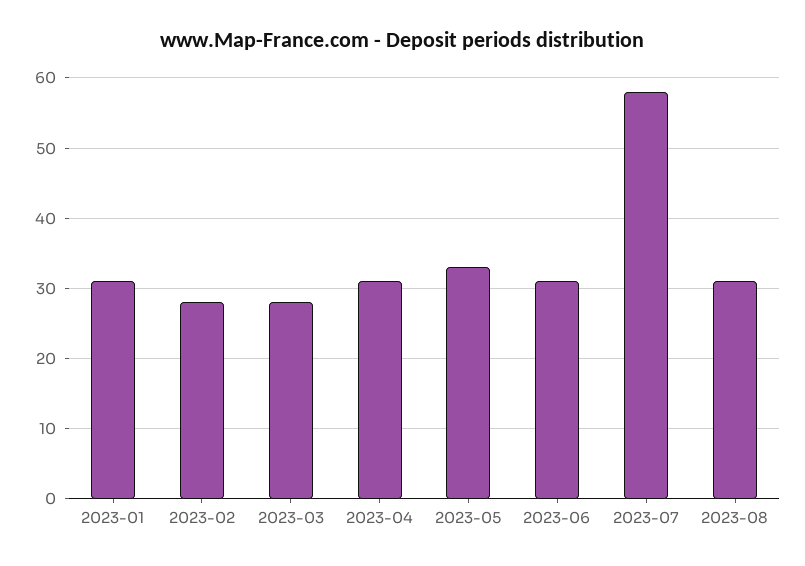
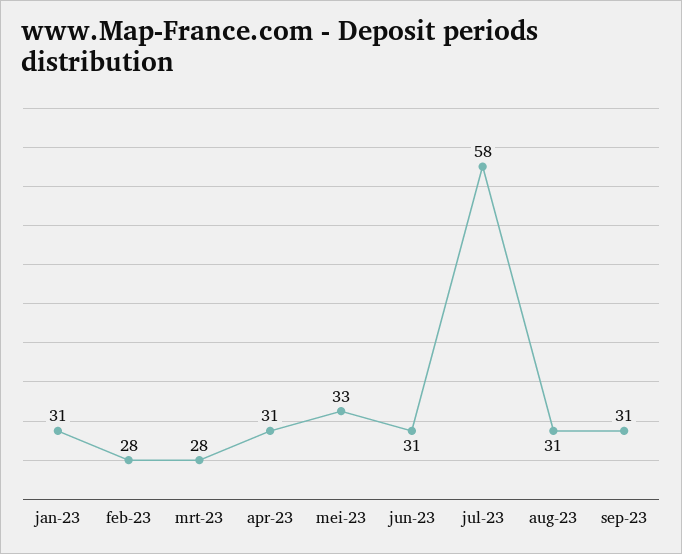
sep-23: none -> 31

